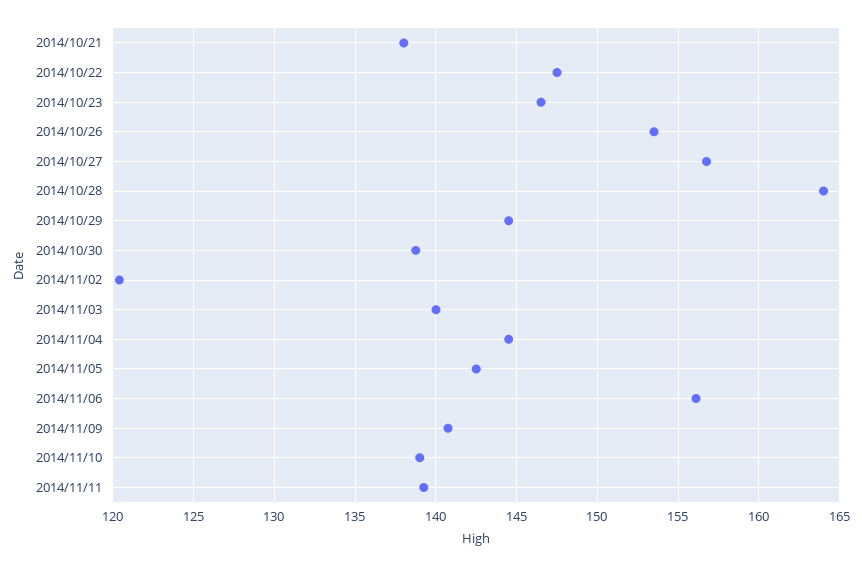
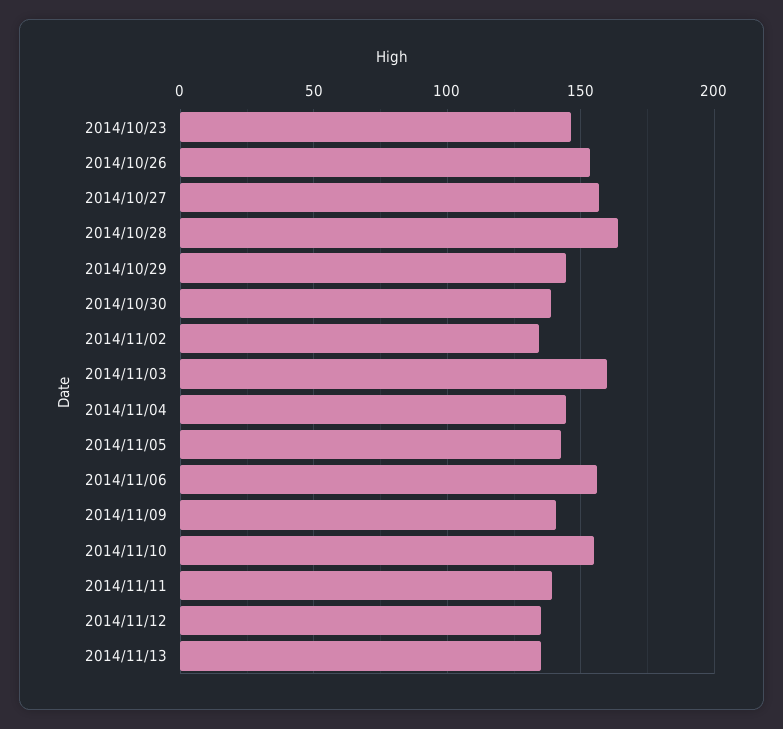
2014/10/21: 138 -> none
2014/10/22: 147.5 -> none
2014/11/02: 120.5 -> 135
2014/11/03: 140 -> 160
2014/11/10: 139 -> 155
2014/11/12: none -> 135
2014/11/13: none -> 135

